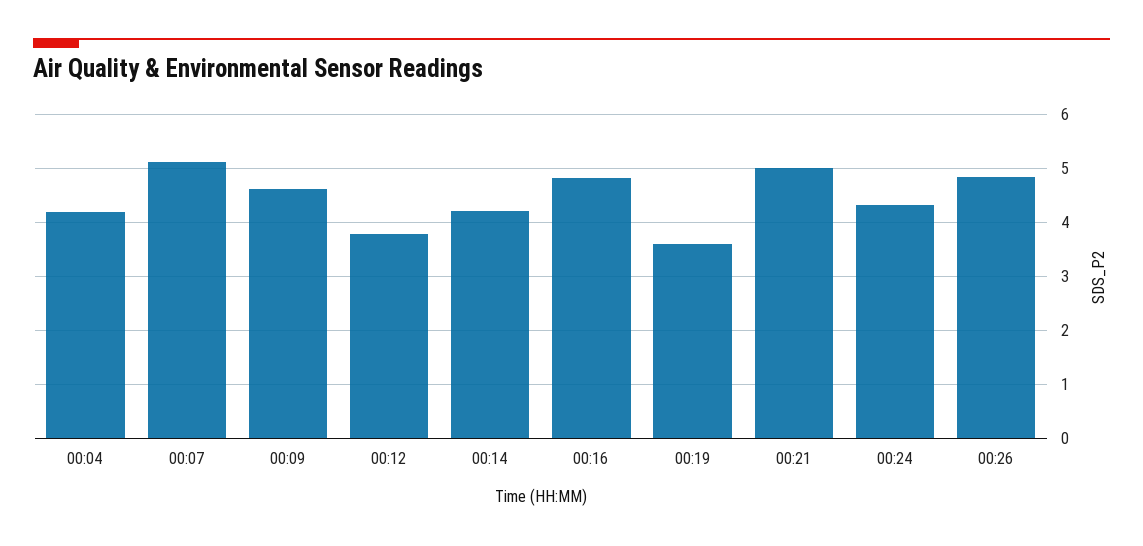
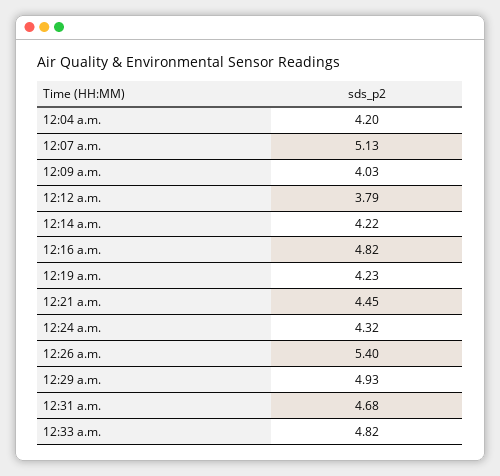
00:09: 4.6 -> 4.03
00:19: 3.6 -> 4.23
00:21: 5 -> 4.45
00:26: 4.8 -> 5.4
12:29 a.m.: none -> 4.93
12:31 a.m.: none -> 4.68
12:33 a.m.: none -> 4.82

